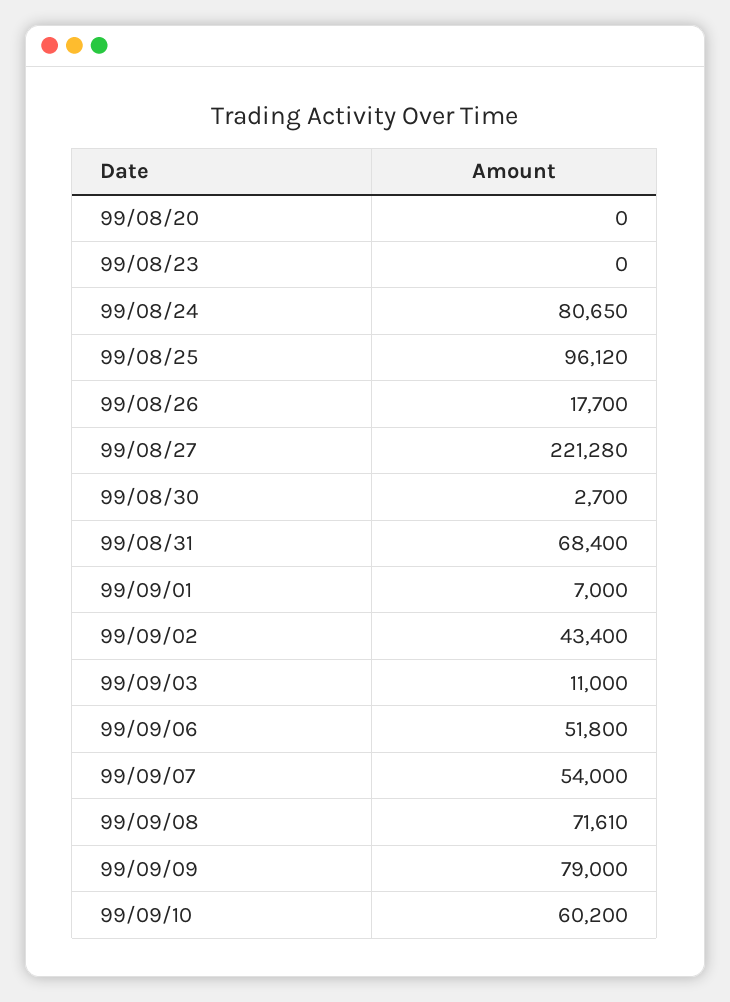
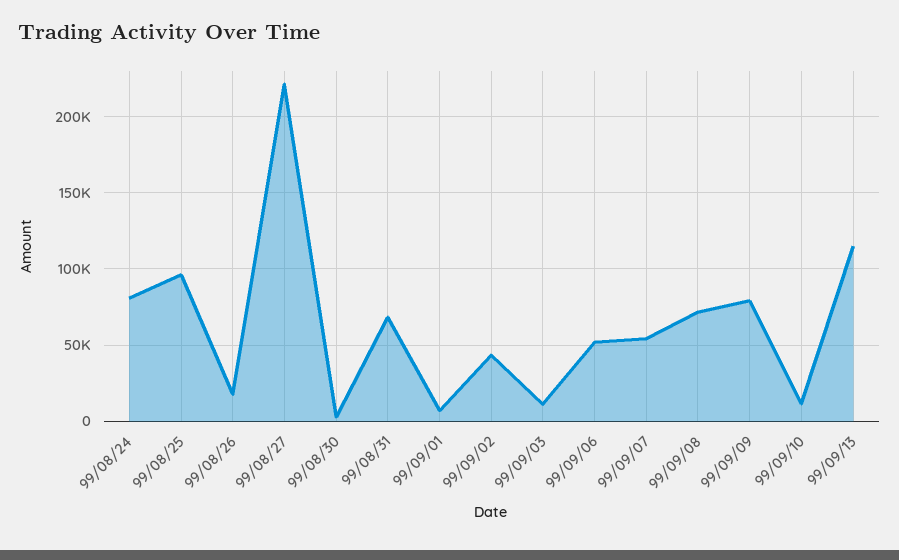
99/08/20: 0 -> none
99/08/23: 0 -> none
99/09/10: 60200 -> 10000
99/09/13: none -> 115000

